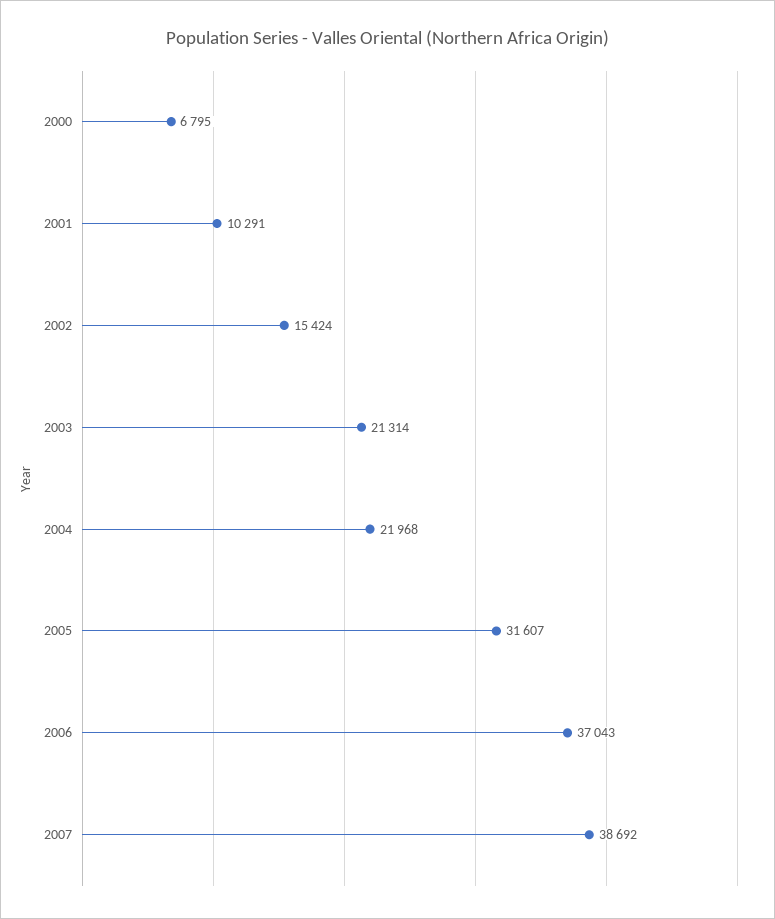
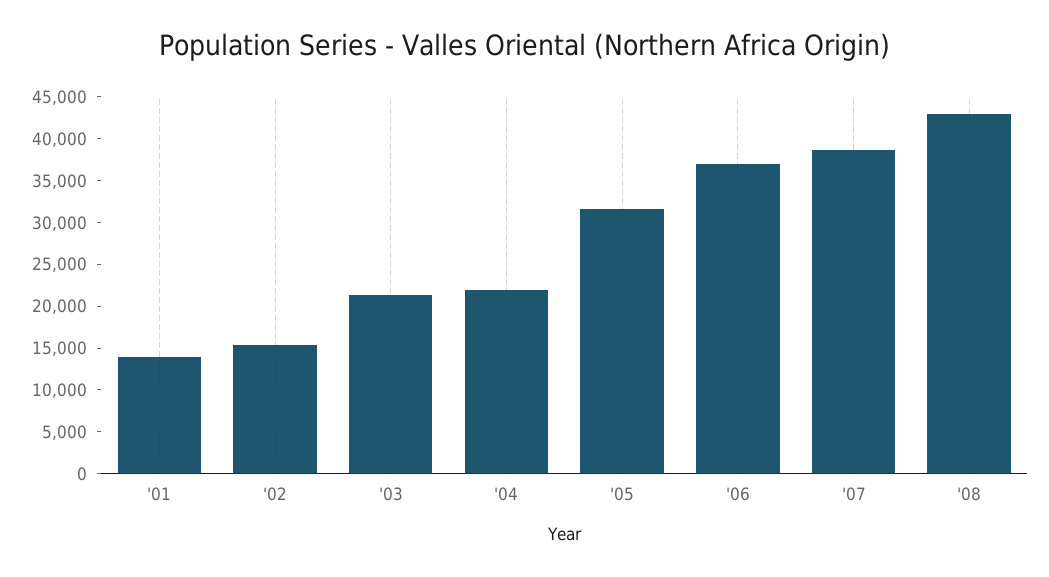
2000: 6795 -> none
2001: 10291 -> 14000
'08: none -> 43000

